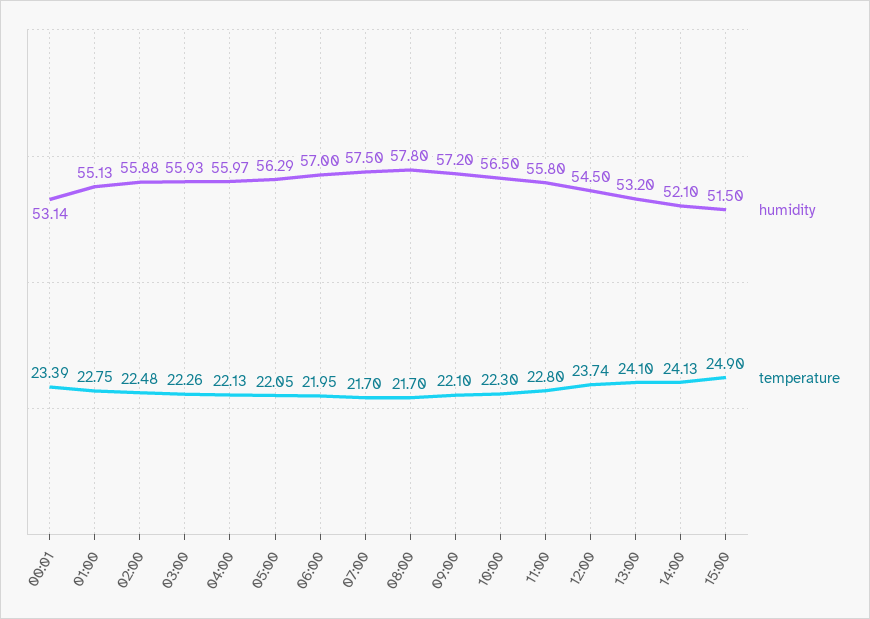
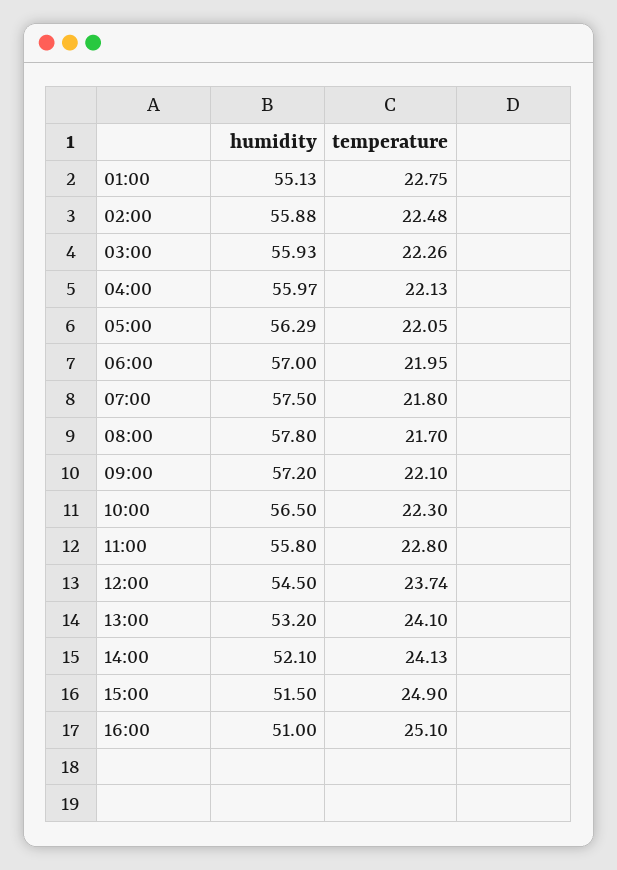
humidity, 00:01: 53.14 -> none
temperature, 00:01: 23.39 -> none
temperature, 07:00: 21.7 -> 21.8
humidity, 16:00: none -> 51
temperature, 16:00: none -> 25.1

